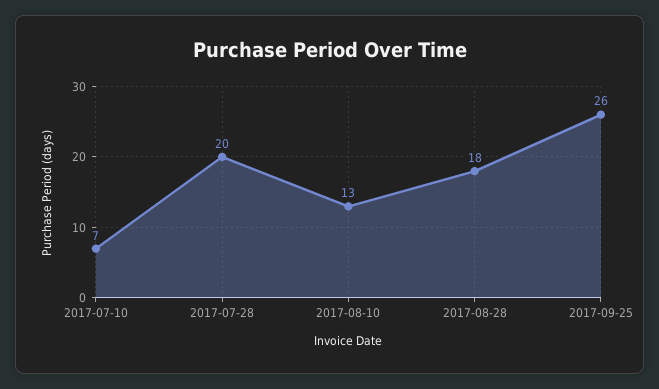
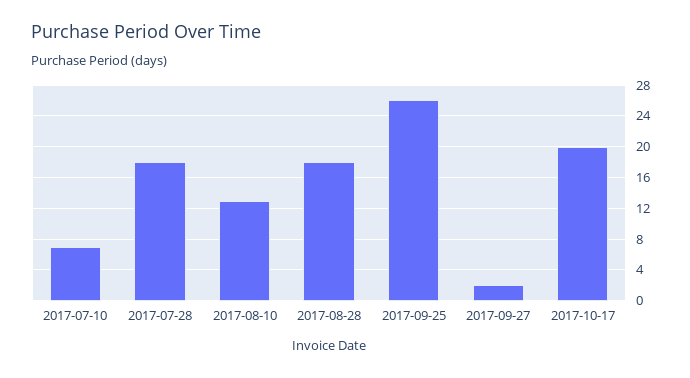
2017-07-28: 20 -> 18
2017-09-27: none -> 2
2017-10-17: none -> 20

